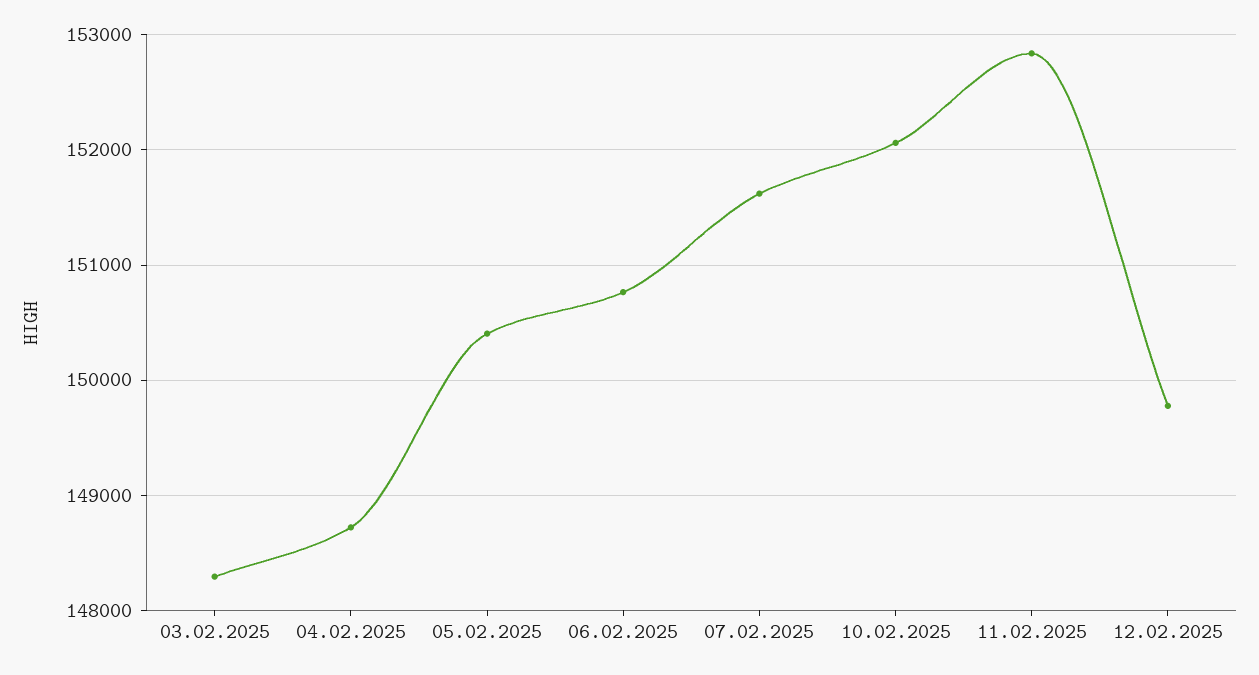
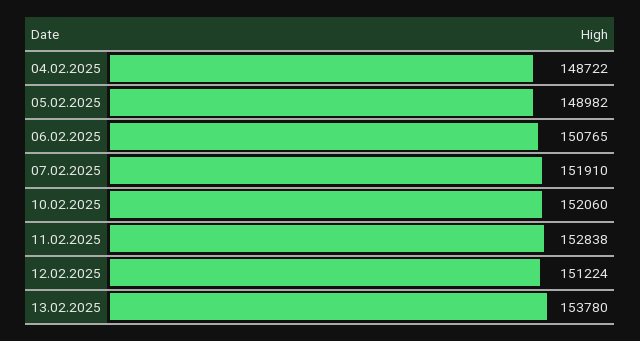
03.02.2025: 148300 -> none
05.02.2025: 150400 -> 148982
07.02.2025: 151600 -> 151910
12.02.2025: 149800 -> 151224
13.02.2025: none -> 153780

